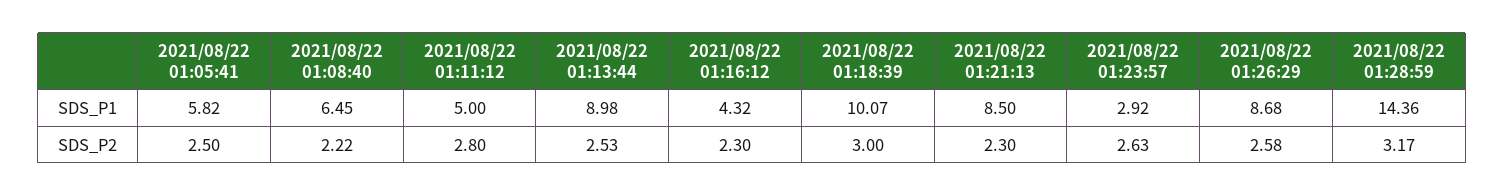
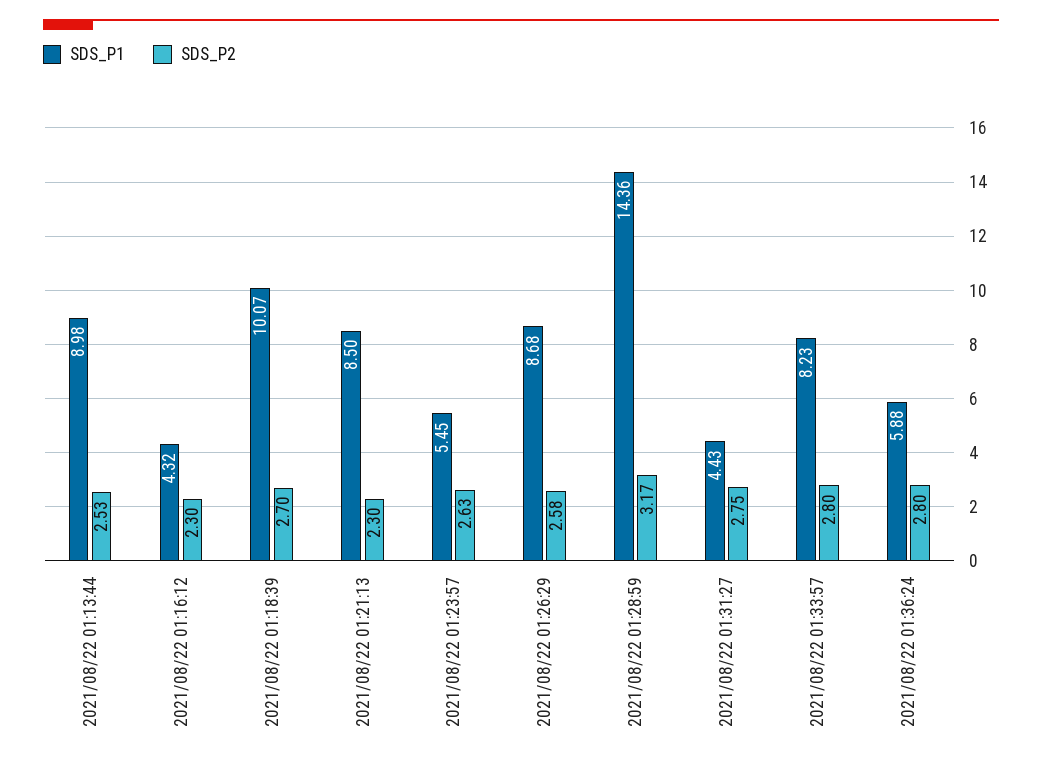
SDS_P1, 2021/08/22 01:05:41: 5.82 -> none
SDS_P1, 2021/08/22 01:08:40: 6.45 -> none
SDS_P1, 2021/08/22 01:11:12: 5 -> none
SDS_P1, 2021/08/22 01:23:57: 2.92 -> 5.45
SDS_P2, 2021/08/22 01:05:41: 2.5 -> none
SDS_P2, 2021/08/22 01:08:40: 2.22 -> none
SDS_P2, 2021/08/22 01:11:12: 2.8 -> none
SDS_P2, 2021/08/22 01:18:39: 3 -> 2.7
SDS_P1, 2021/08/22 01:31:27: none -> 4.43
SDS_P2, 2021/08/22 01:31:27: none -> 2.75
SDS_P1, 2021/08/22 01:33:57: none -> 8.23
SDS_P2, 2021/08/22 01:33:57: none -> 2.8
SDS_P1, 2021/08/22 01:36:24: none -> 5.88
SDS_P2, 2021/08/22 01:36:24: none -> 2.8

